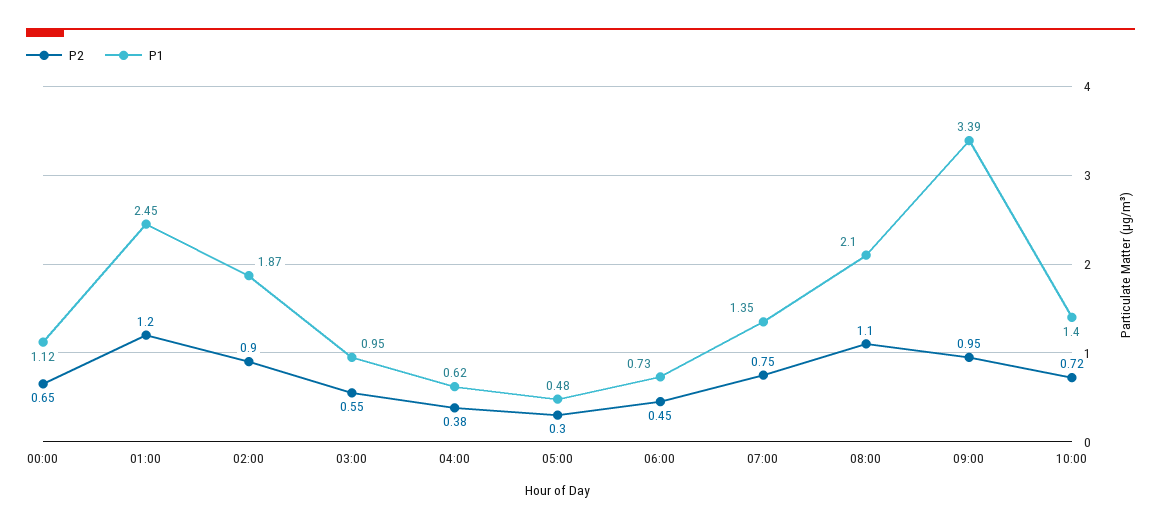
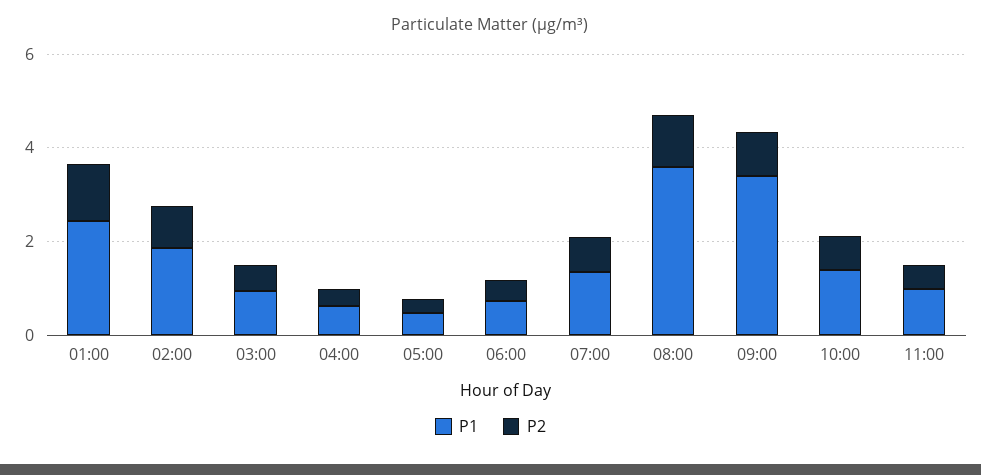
P2, 00:00: 0.65 -> none
P1, 00:00: 1.12 -> none
P1, 08:00: 2.1 -> 3.5
P1, 11:00: none -> 1
P2, 11:00: none -> 0.5

